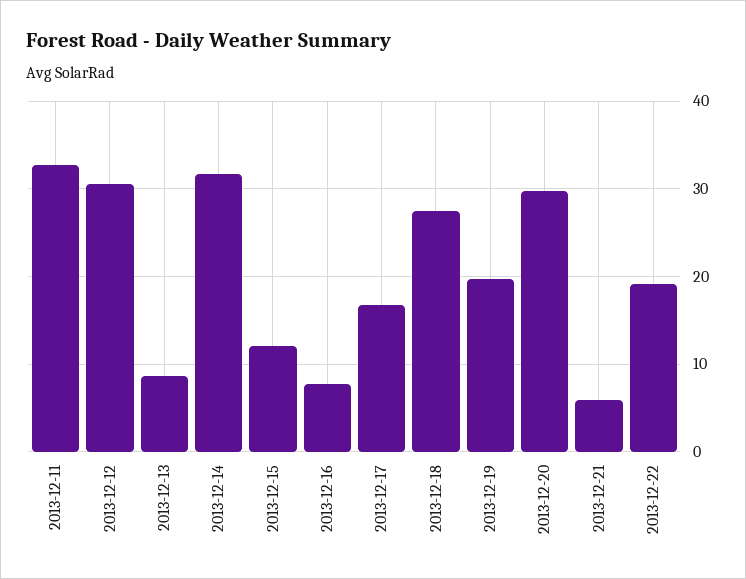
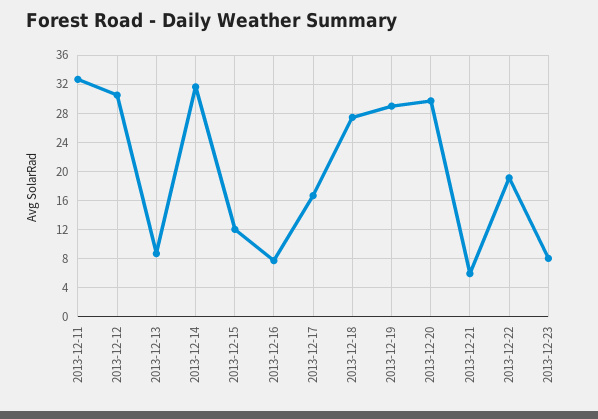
2013-12-19: 20 -> 29
2013-12-23: none -> 8

